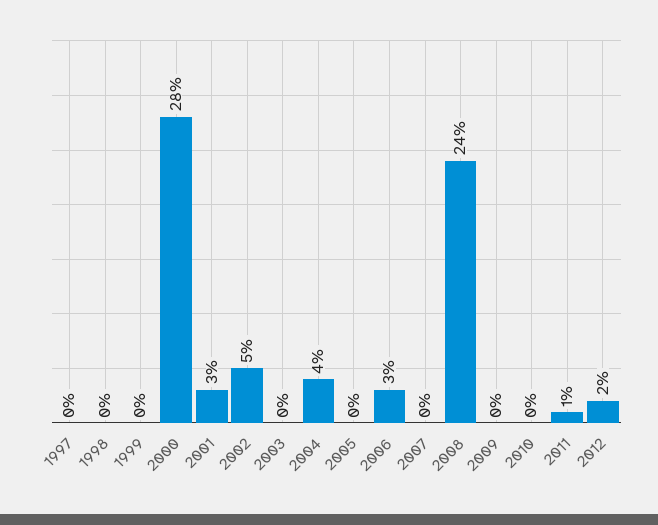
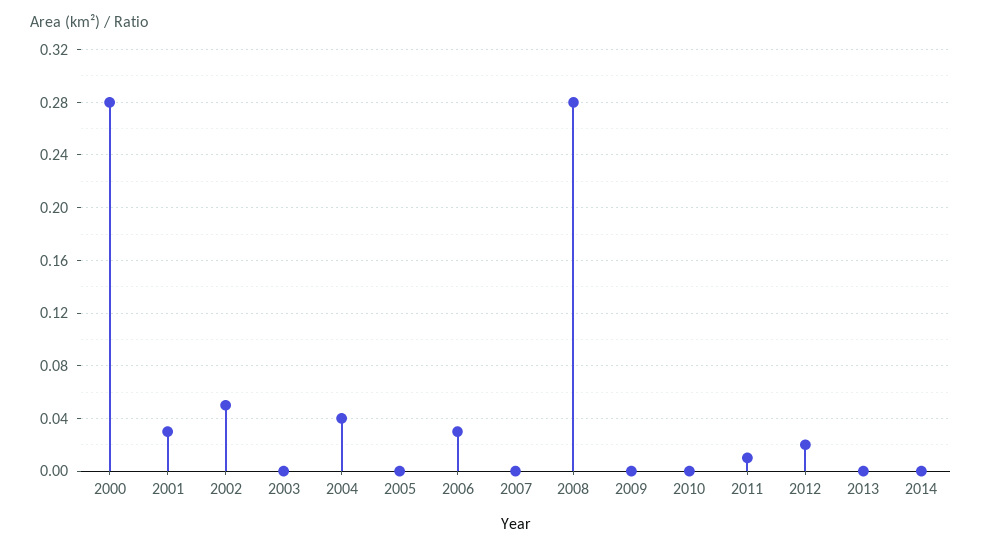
1997: 0 -> none
1998: 0 -> none
1999: 0 -> none
2008: 0.24 -> 0.28
2013: none -> 0
2014: none -> 0

